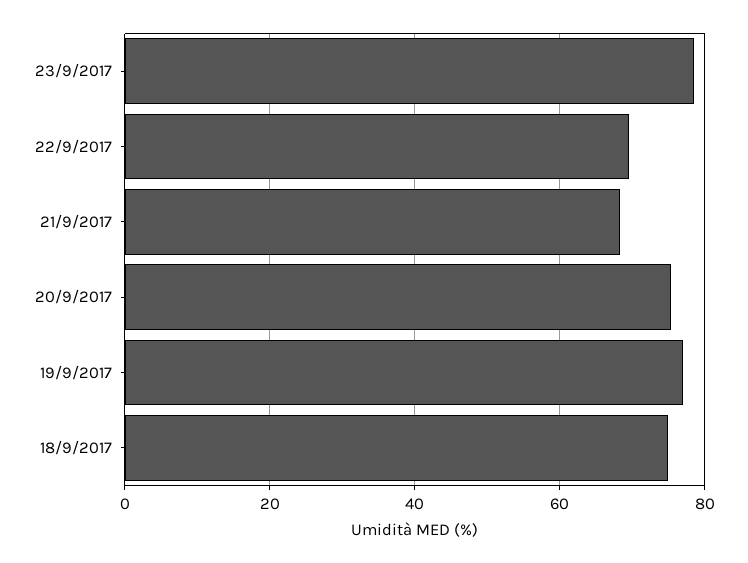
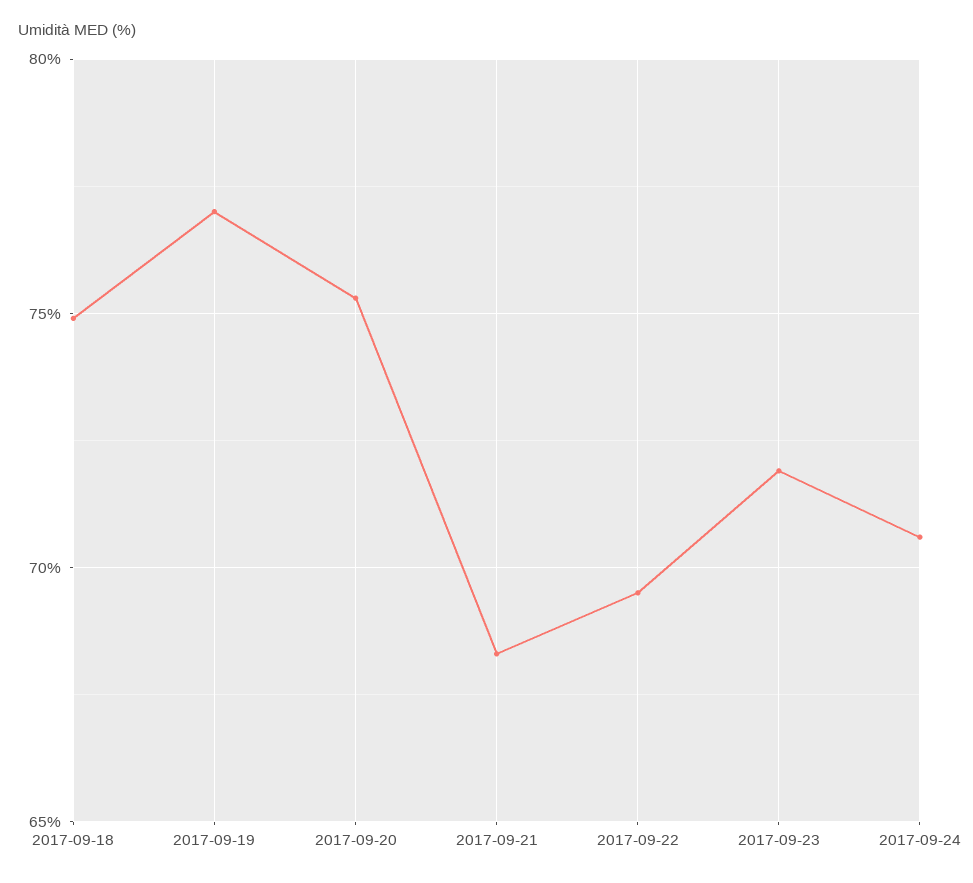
23/9/2017: 78 -> 72
2017-09-24: none -> 70.5

